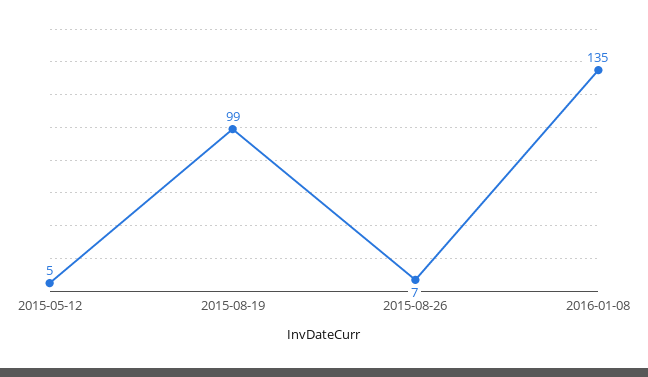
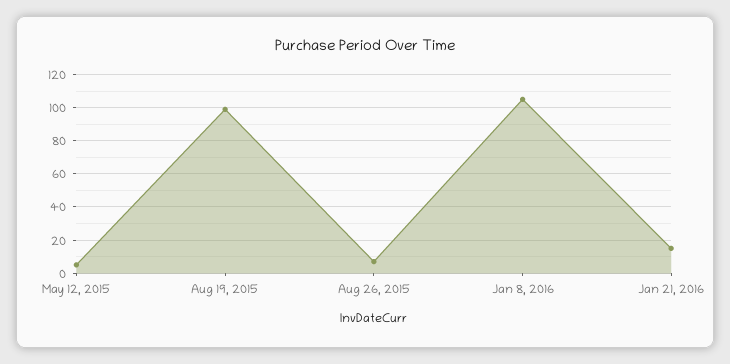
2016-01-08: 135 -> 105
Jan 21, 2016: none -> 15

